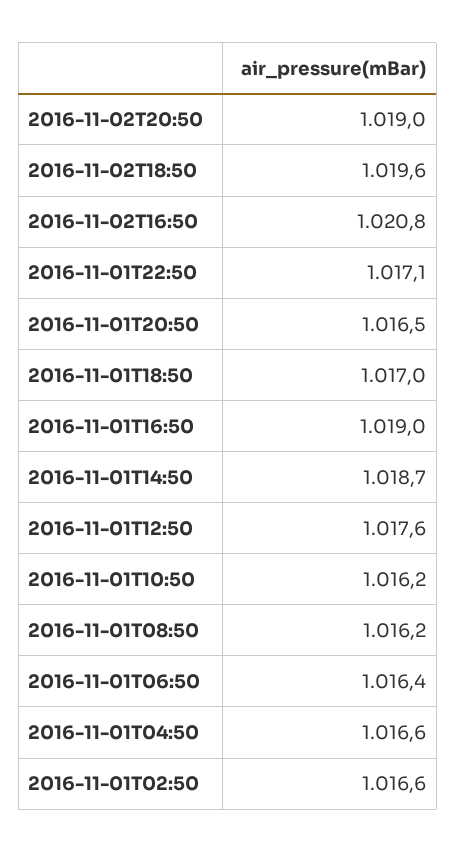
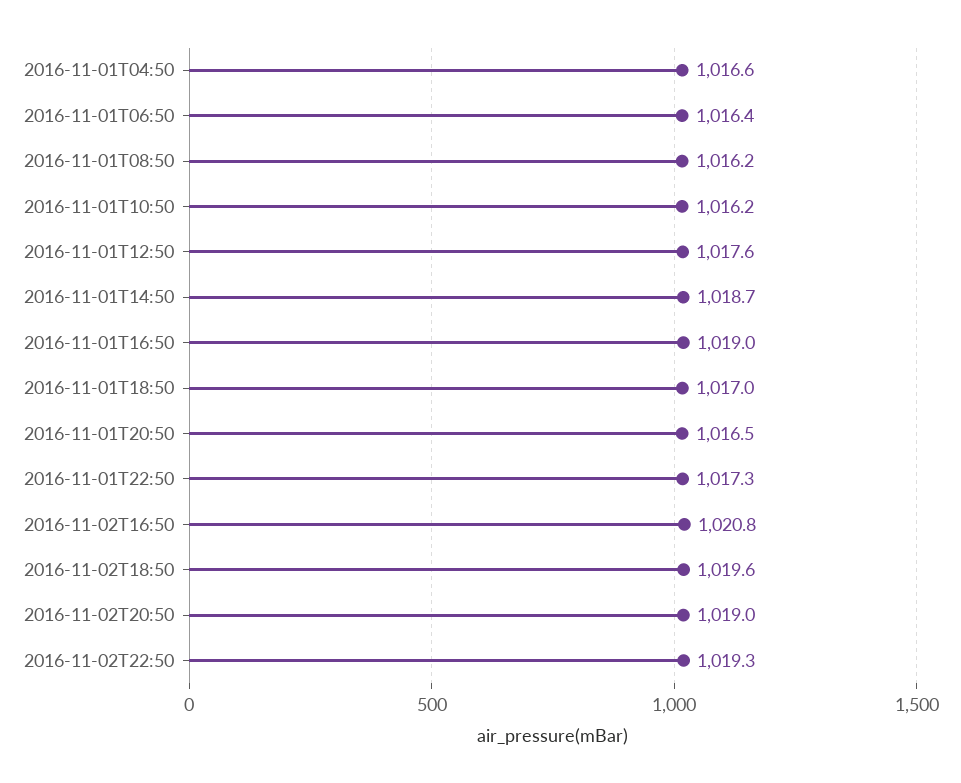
2016-11-01T22:50: 1017.1 -> 1017.3
2016-11-01T02:50: 1016.6 -> none
2016-11-02T22:50: none -> 1019.3

